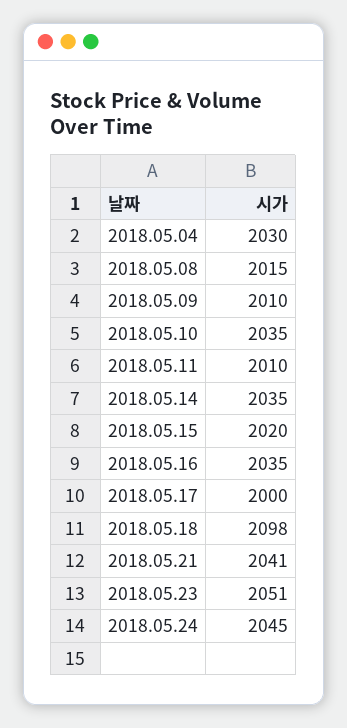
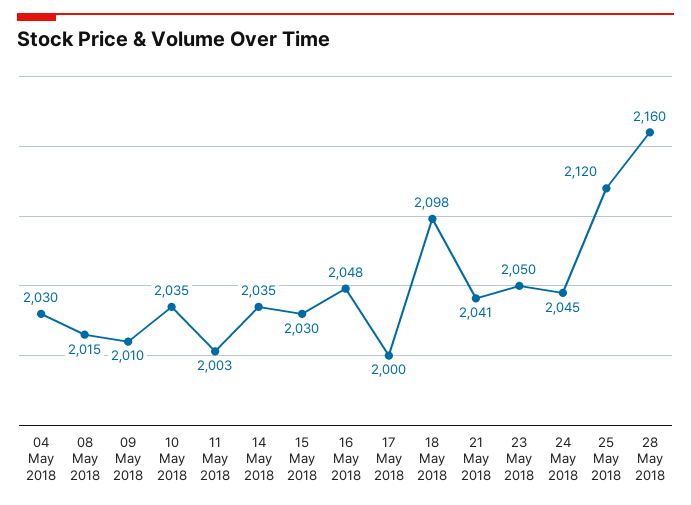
2018.05.11: 2010 -> 2003
2018.05.15: 2020 -> 2030
2018.05.16: 2035 -> 2048
2018.05.23: 2051 -> 2050
25 May 2018: none -> 2120
28 May 2018: none -> 2160

